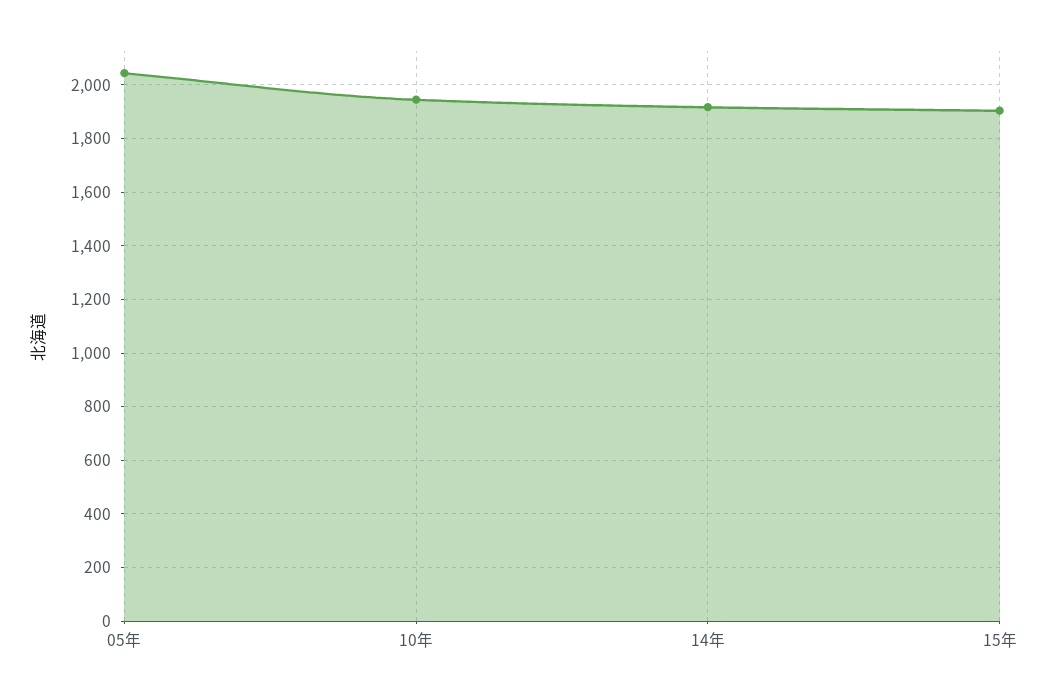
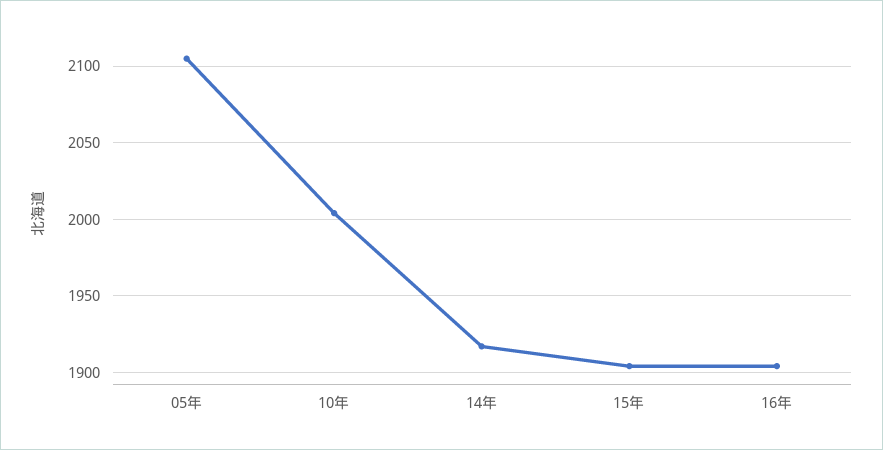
05年: 2050 -> 2105
10年: 1950 -> 2005
16年: none -> 1905

